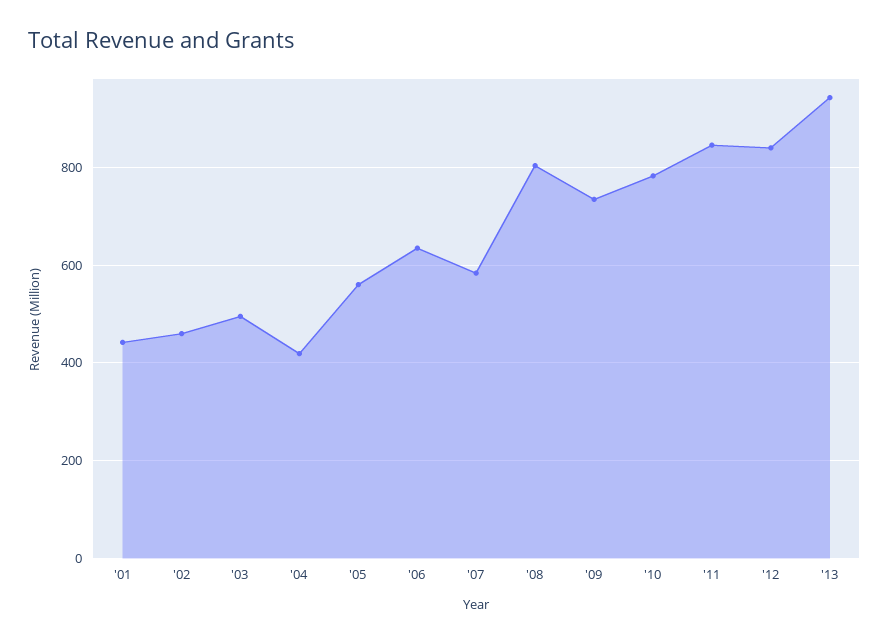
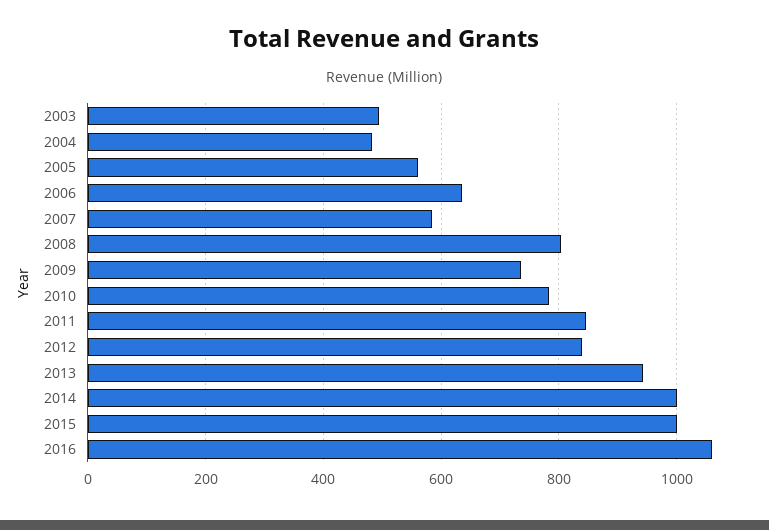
'01: 440 -> none
'02: 460 -> none
'04: 420 -> 480
2014: none -> 1000
2015: none -> 1000
2016: none -> 1060

